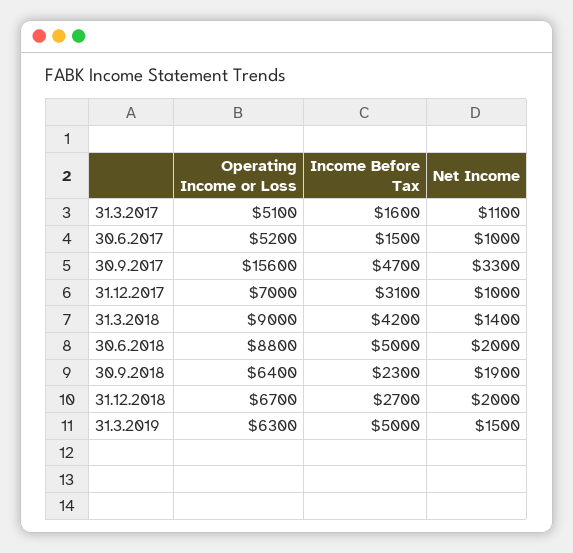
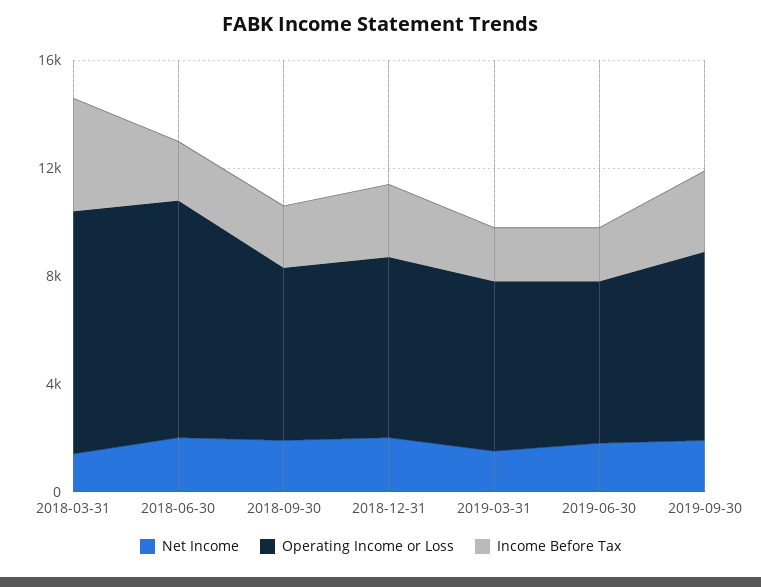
Operating Income or Loss, 31.3.2017: 5100 -> none
Income Before Tax, 31.3.2017: 1600 -> none
Net Income, 31.3.2017: 1100 -> none
Operating Income or Loss, 30.6.2017: 5200 -> none
Income Before Tax, 30.6.2017: 1500 -> none
Net Income, 30.6.2017: 1000 -> none
Operating Income or Loss, 30.9.2017: 15600 -> none
Income Before Tax, 30.9.2017: 4700 -> none
Net Income, 30.9.2017: 3300 -> none
Operating Income or Loss, 31.12.2017: 7000 -> none
Income Before Tax, 31.12.2017: 3100 -> none
Net Income, 31.12.2017: 1000 -> none
Income Before Tax, 30.6.2018: 5000 -> 2000
Income Before Tax, 31.3.2019: 5000 -> 2000
Net Income, 2019-06-30: none -> 2000
Operating Income or Loss, 2019-06-30: none -> 6000
Income Before Tax, 2019-06-30: none -> 2000
Net Income, 2019-09-30: none -> 2000
Operating Income or Loss, 2019-09-30: none -> 7000
Income Before Tax, 2019-09-30: none -> 3000

